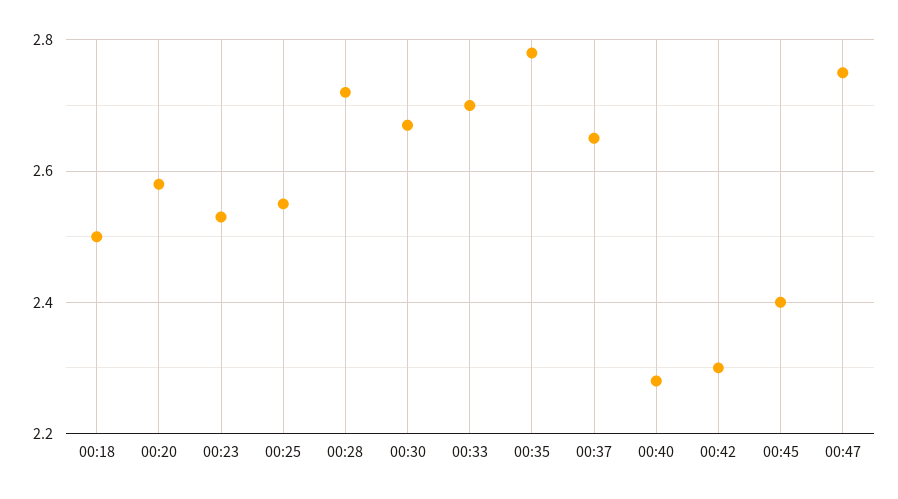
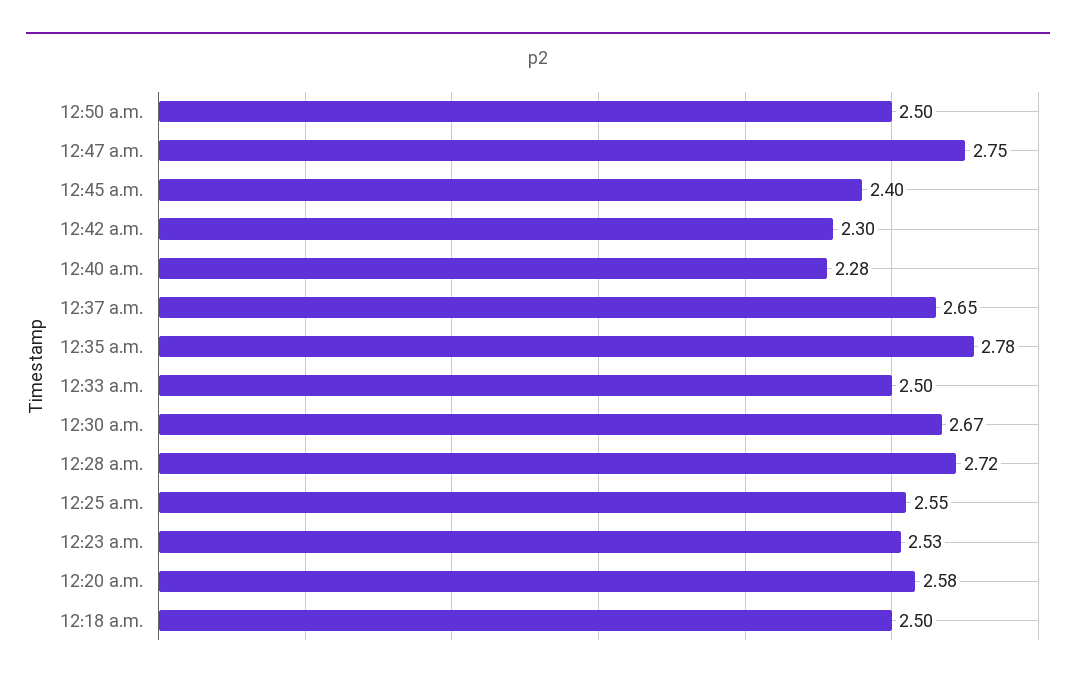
00:33: 2.7 -> 2.5
12:50 a.m.: none -> 2.5

